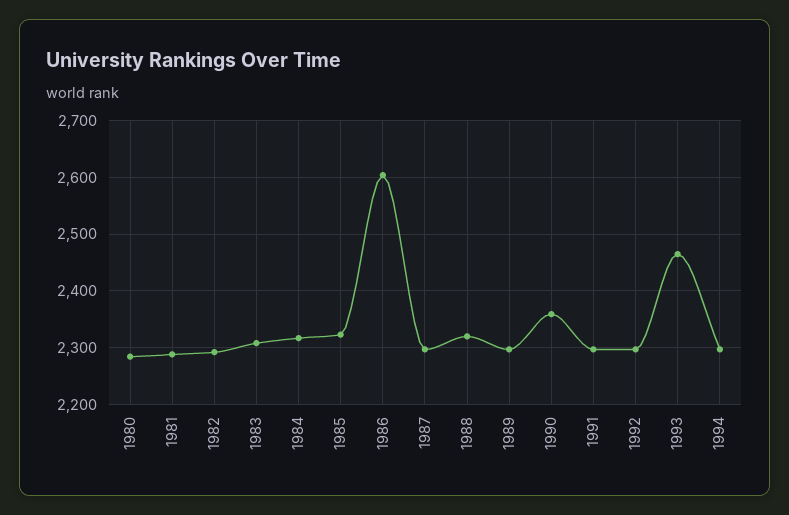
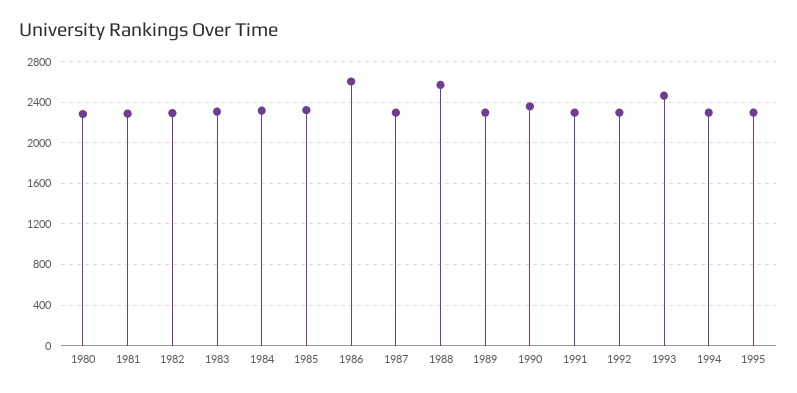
1988: 2320 -> 2600
1995: none -> 2300

